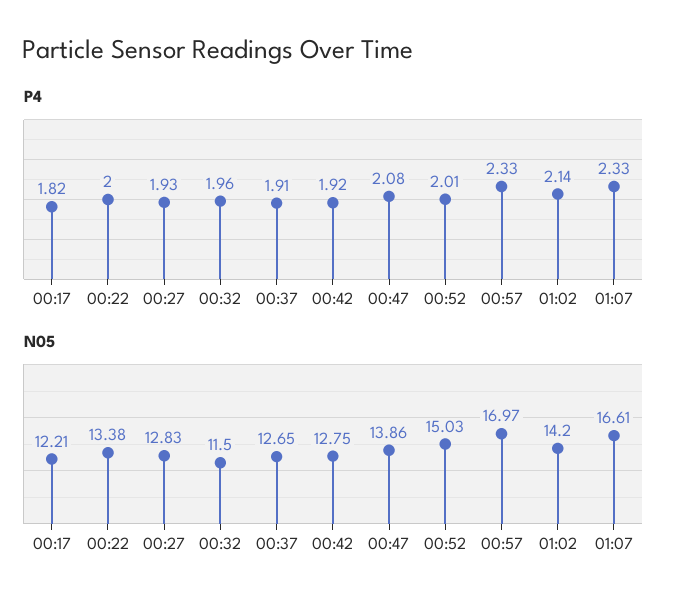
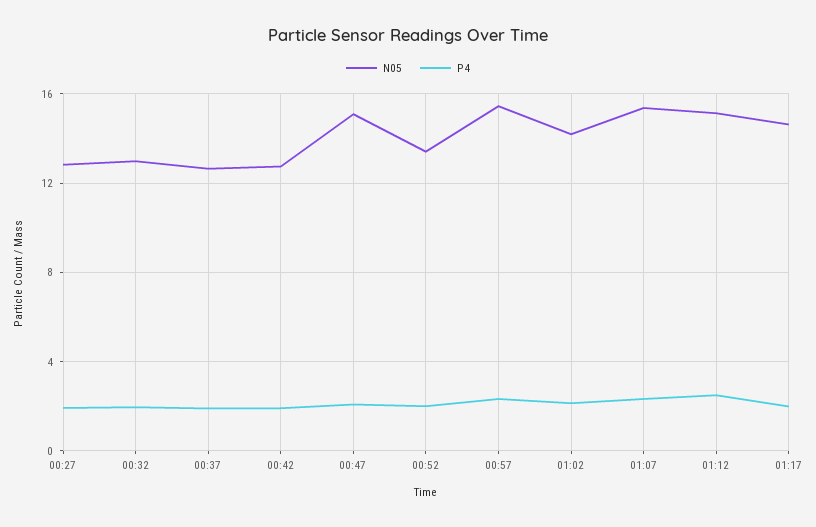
P4, 00:17: 1.82 -> none
P4, 00:22: 2 -> none
N05, 00:17: 12.21 -> none
N05, 00:22: 13.38 -> none
N05, 00:32: 11.5 -> 13
N05, 00:47: 13.86 -> 15
N05, 00:52: 15.03 -> 13.5
N05, 00:57: 16.97 -> 15.5
N05, 01:07: 16.61 -> 15.5
N05, 01:12: none -> 15
P4, 01:12: none -> 2.5
N05, 01:17: none -> 14.5
P4, 01:17: none -> 2

